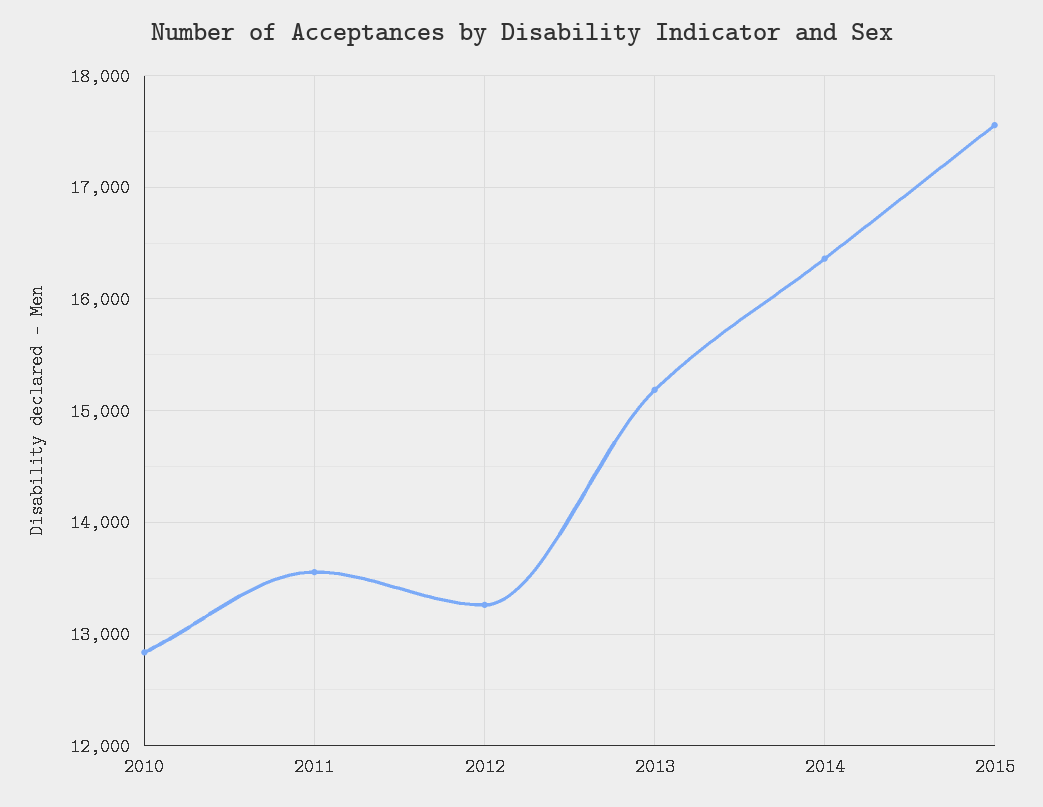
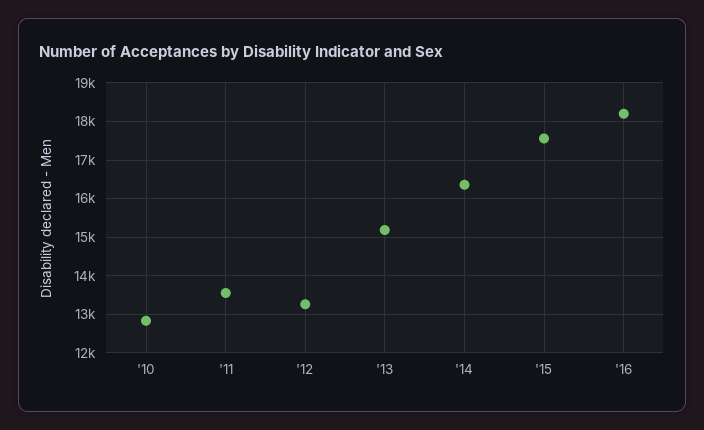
'16: none -> 18200

